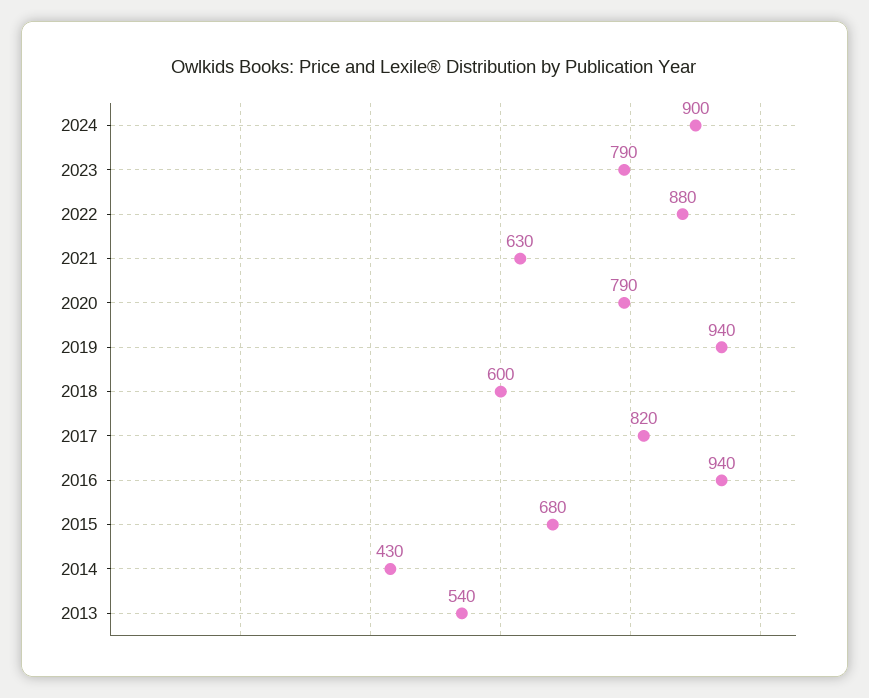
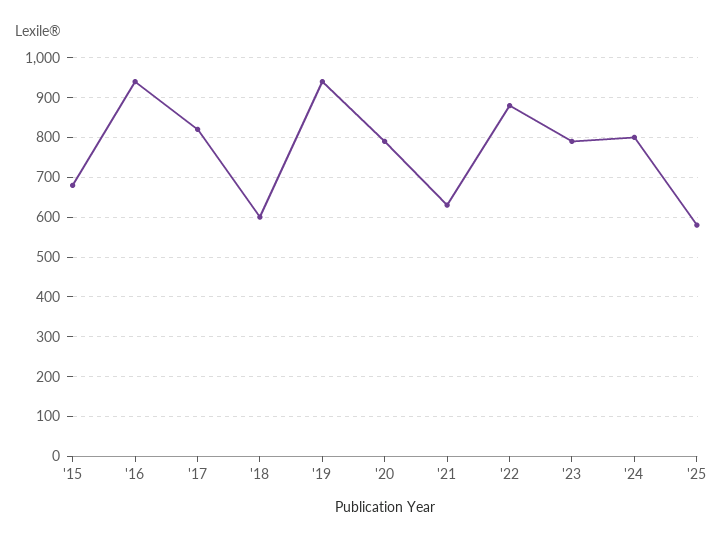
2024: 900 -> 800
2014: 430 -> none
2013: 540 -> none
'25: none -> 580

